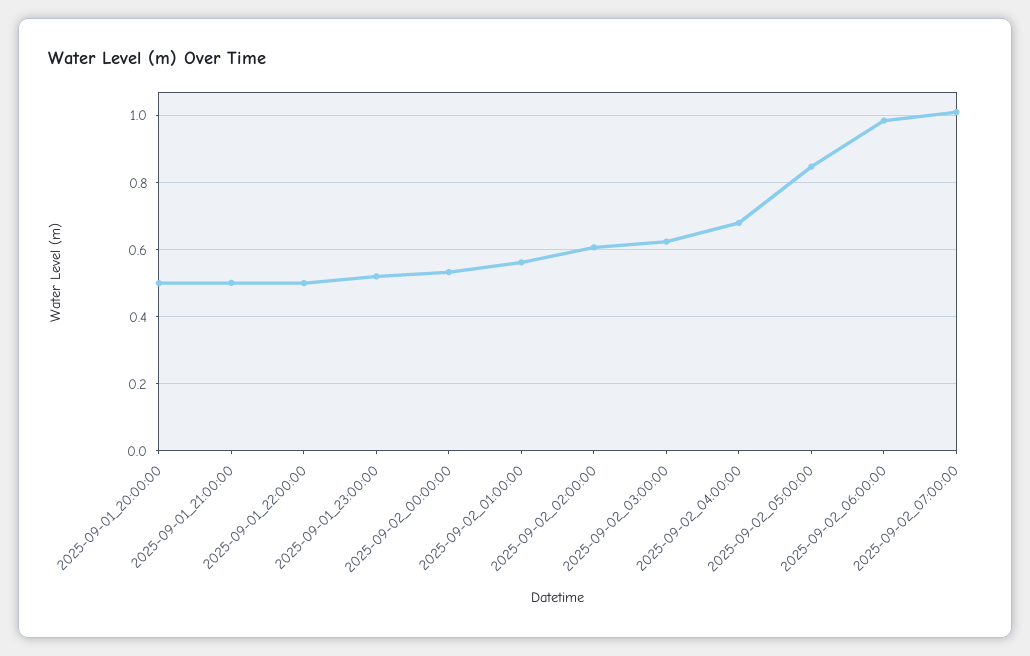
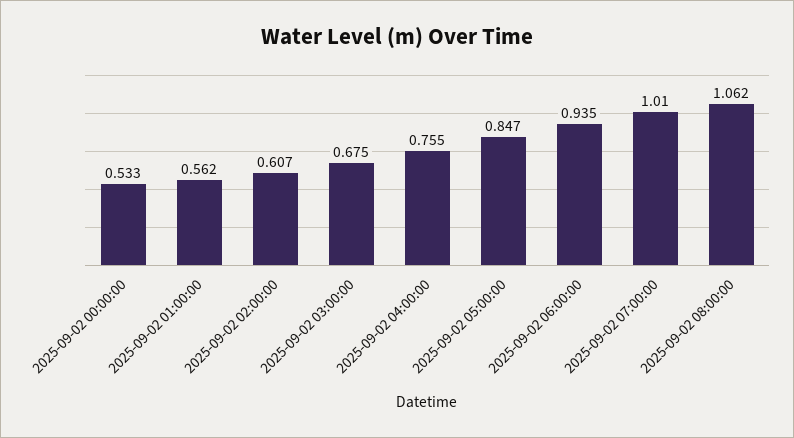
2025-09-01_20:00:00: 0.5 -> none
2025-09-01_21:00:00: 0.5 -> none
2025-09-01_22:00:00: 0.5 -> none
2025-09-01_23:00:00: 0.52 -> none
2025-09-02_03:00:00: 0.62 -> 0.675
2025-09-02_04:00:00: 0.68 -> 0.755
2025-09-02_06:00:00: 0.98 -> 0.935
2025-09-02 08:00:00: none -> 1.062

